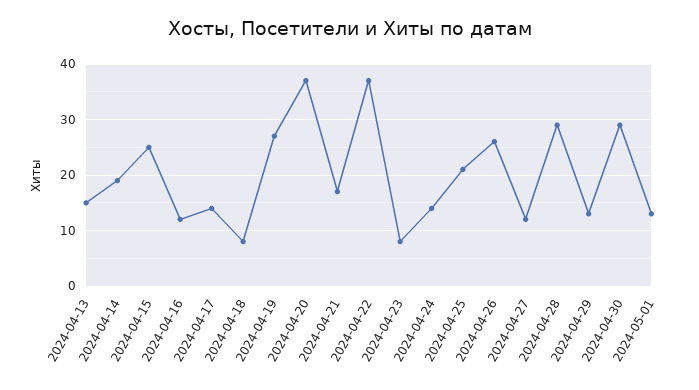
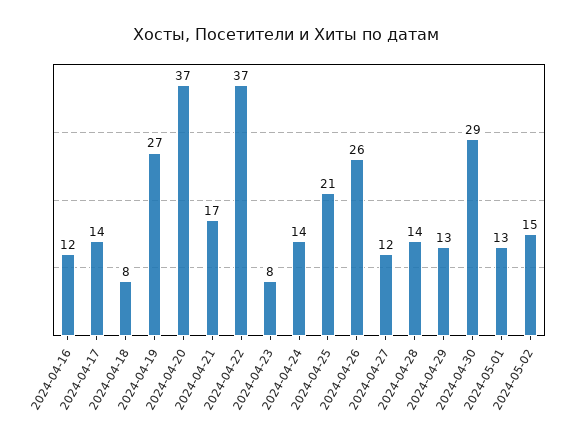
2024-04-13: 15 -> none
2024-04-14: 20 -> none
2024-04-15: 25 -> none
2024-04-28: 30 -> 14
2024-05-02: none -> 15

